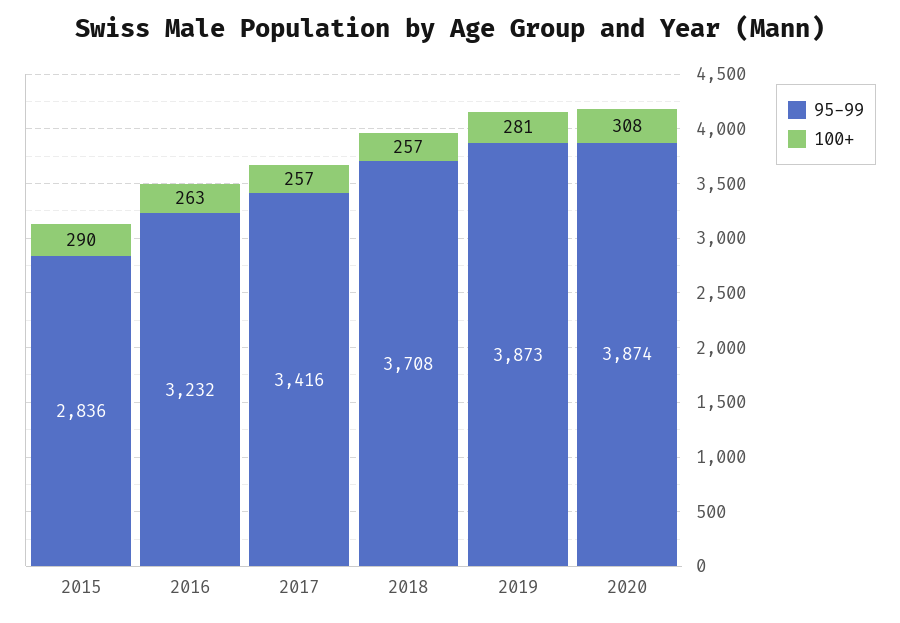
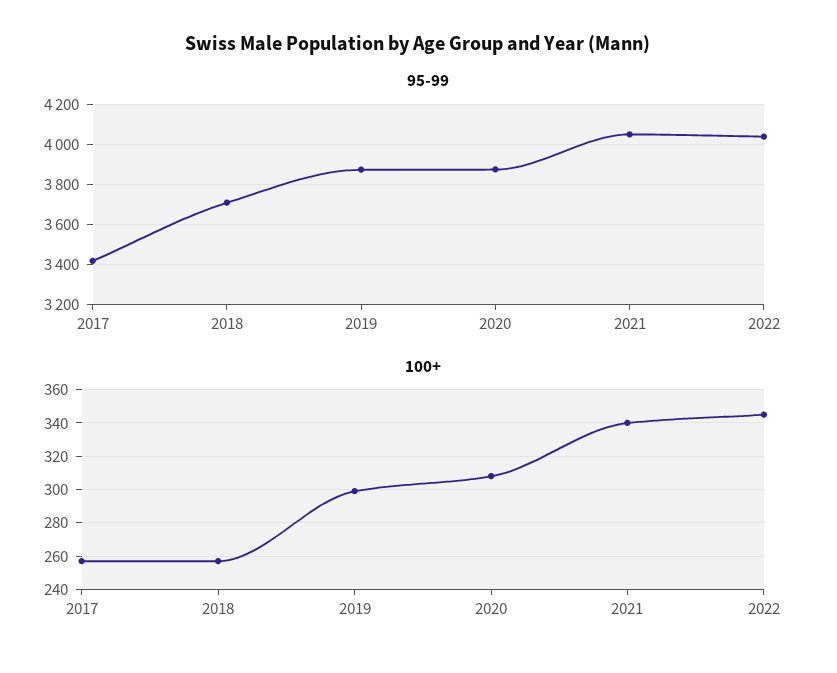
95-99, 2015: 2836 -> none
100+, 2015: 290 -> none
95-99, 2016: 3232 -> none
100+, 2016: 263 -> none
100+, 2019: 281 -> 300
95-99, 2021: none -> 4050
95-99, 2022: none -> 4050
100+, 2021: none -> 340
100+, 2022: none -> 345

